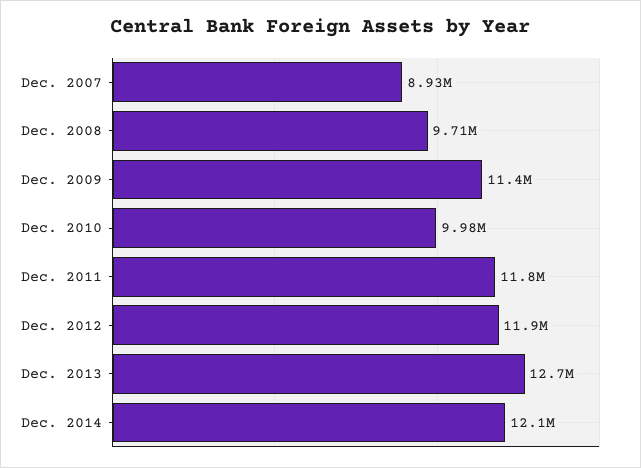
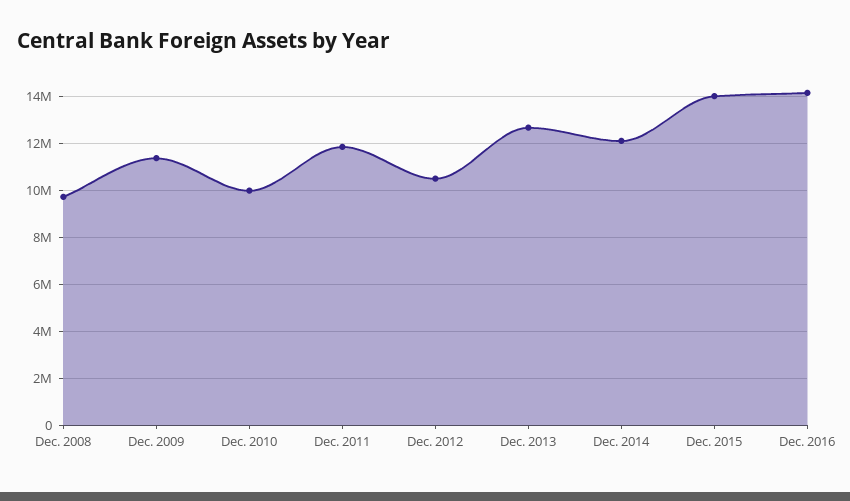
Dec. 2007: 8930000 -> none
Dec. 2012: 11900000 -> 10500000
Dec. 2015: none -> 14000000
Dec. 2016: none -> 14000000

